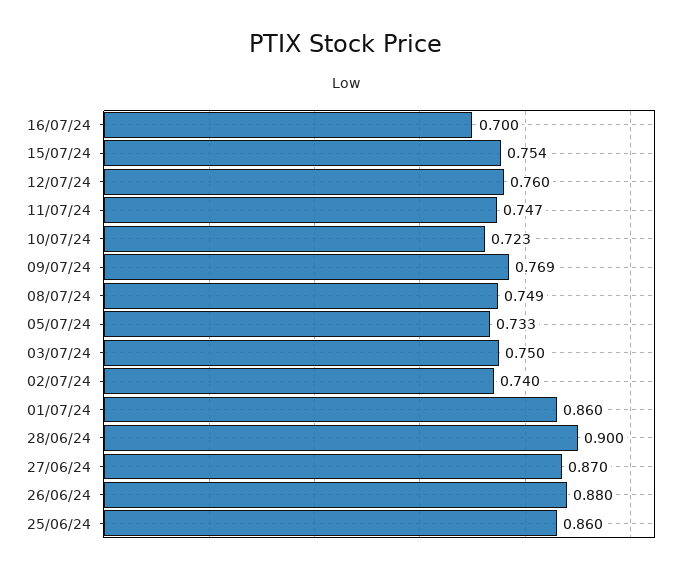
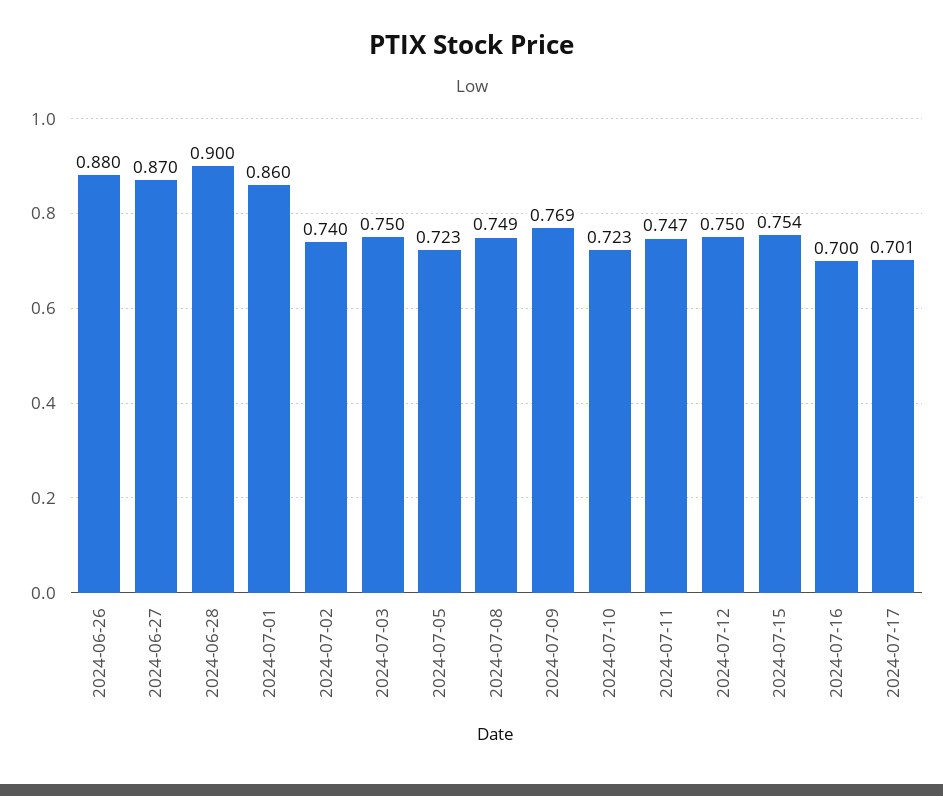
12/07/24: 0.76 -> 0.75
05/07/24: 0.733 -> 0.723
25/06/24: 0.86 -> none
2024-07-17: none -> 0.701

